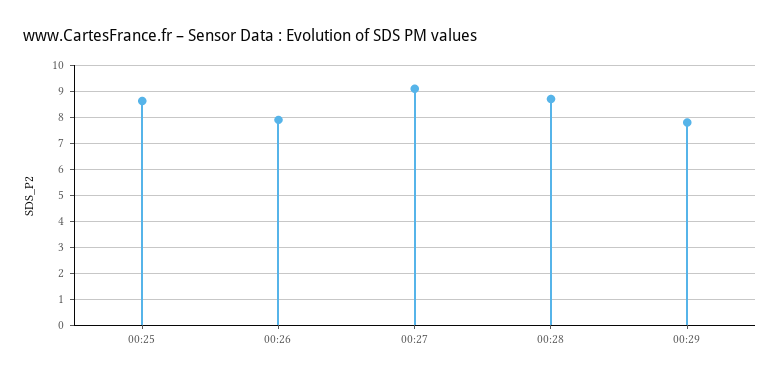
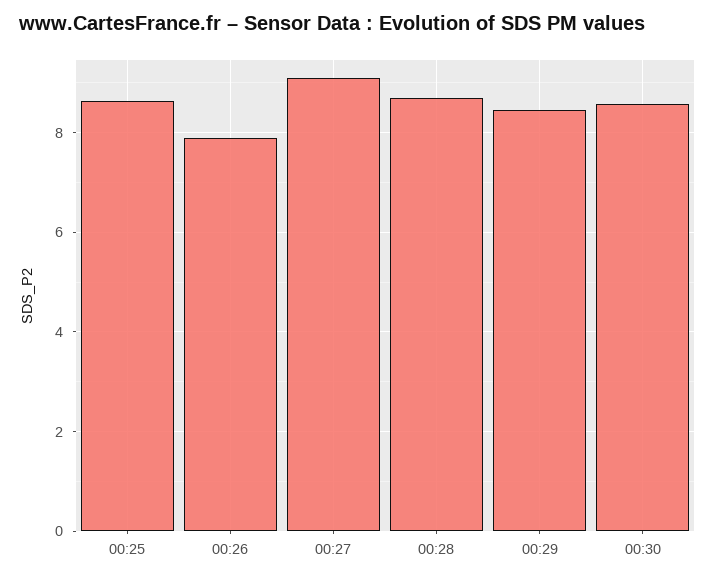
00:29: 7.75 -> 8.4
00:30: none -> 8.6

